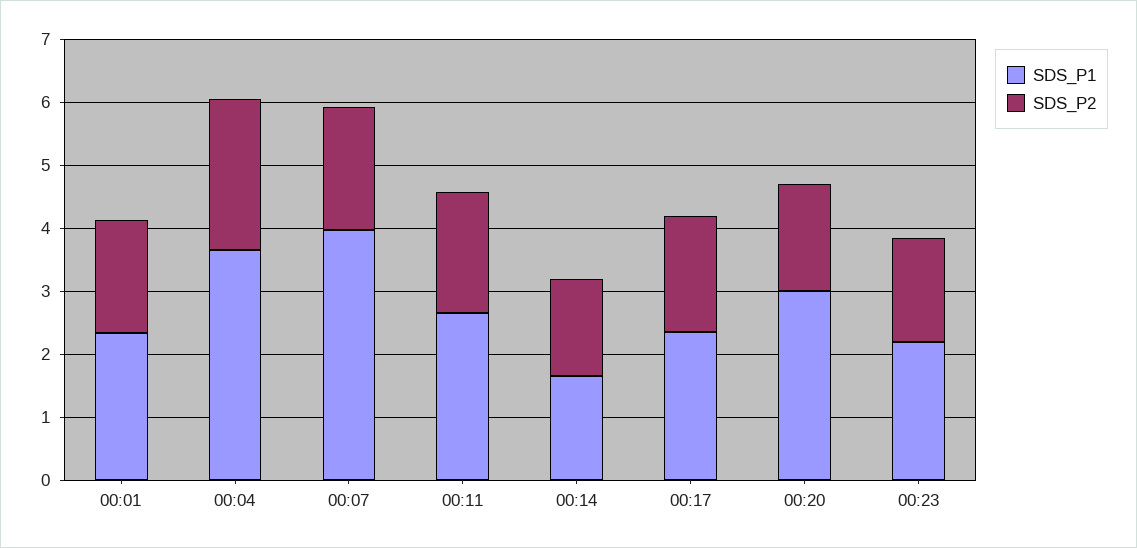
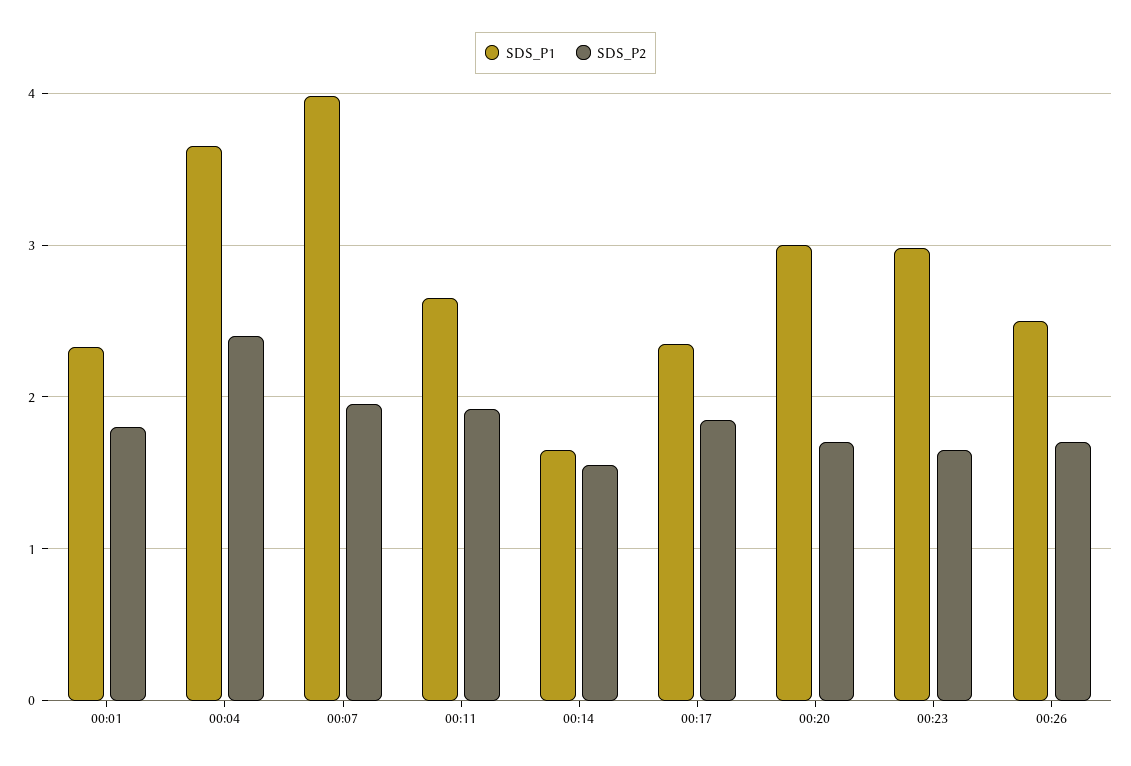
SDS_P1, 00:23: 2.2 -> 3
SDS_P1, 00:26: none -> 2.5
SDS_P2, 00:26: none -> 1.7

